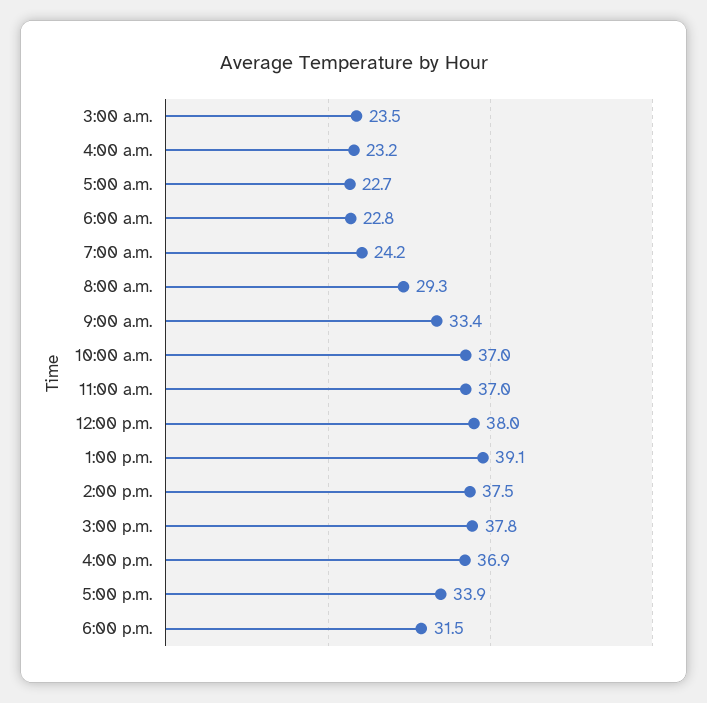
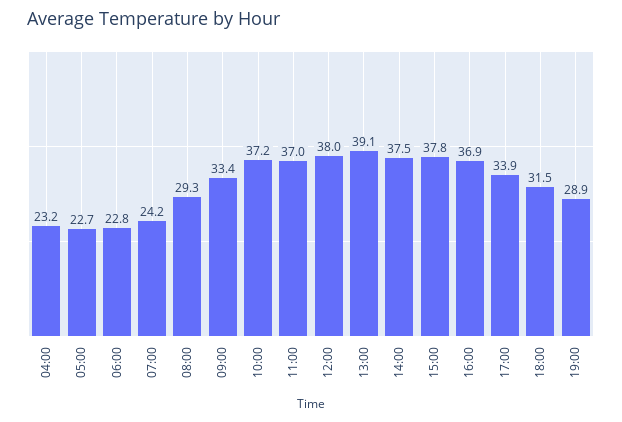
3:00 a.m.: 23.5 -> none
10:00 a.m.: 37 -> 37.2
19:00: none -> 28.9

